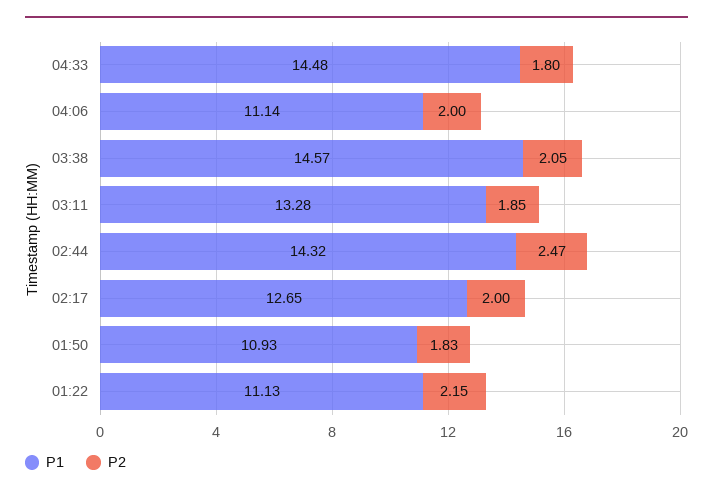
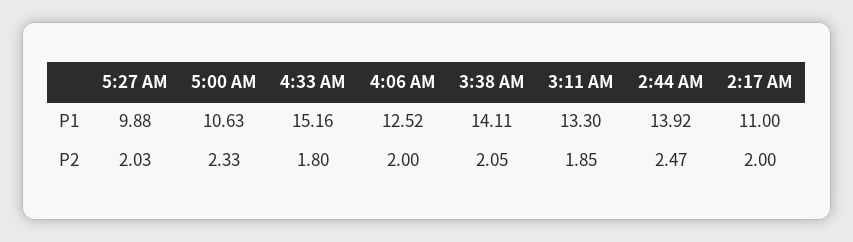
P1, 04:33: 14.48 -> 15.16
P1, 04:06: 11.14 -> 12.52
P1, 03:38: 14.57 -> 14.11
P1, 03:11: 13.28 -> 13.3
P1, 02:44: 14.32 -> 13.92
P1, 02:17: 12.65 -> 11
P1, 01:50: 10.93 -> none
P2, 01:50: 1.83 -> none
P1, 01:22: 11.13 -> none
P2, 01:22: 2.15 -> none
P1, 5:27 AM: none -> 9.88
P1, 5:00 AM: none -> 10.63
P2, 5:27 AM: none -> 2.03
P2, 5:00 AM: none -> 2.33

